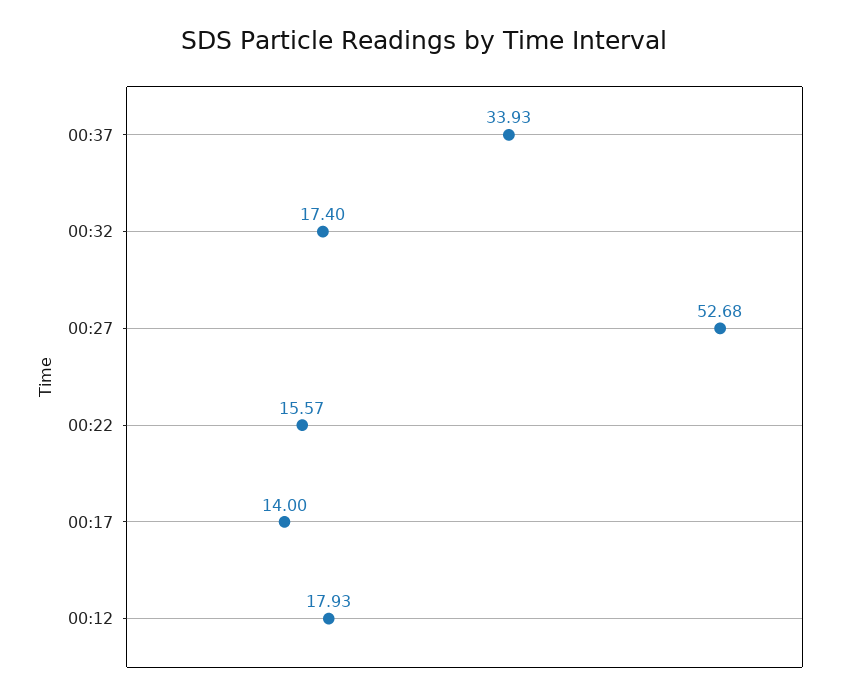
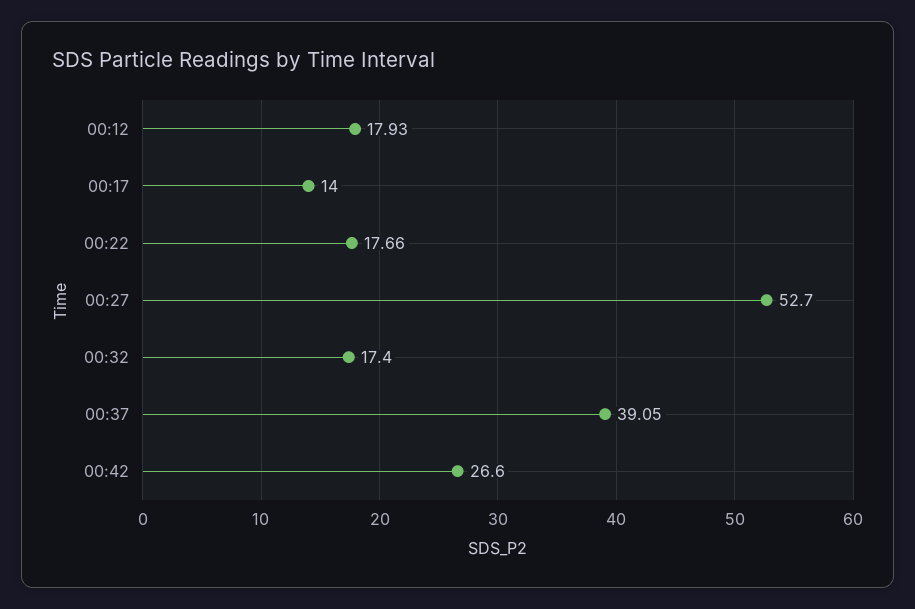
00:37: 33.93 -> 39.05
00:27: 52.68 -> 52.7
00:22: 15.57 -> 17.66
00:42: none -> 26.6

